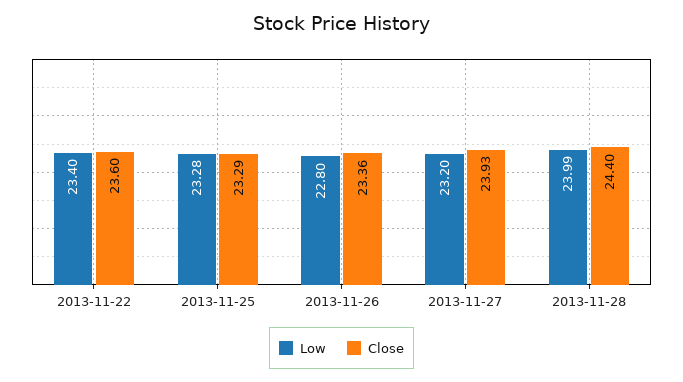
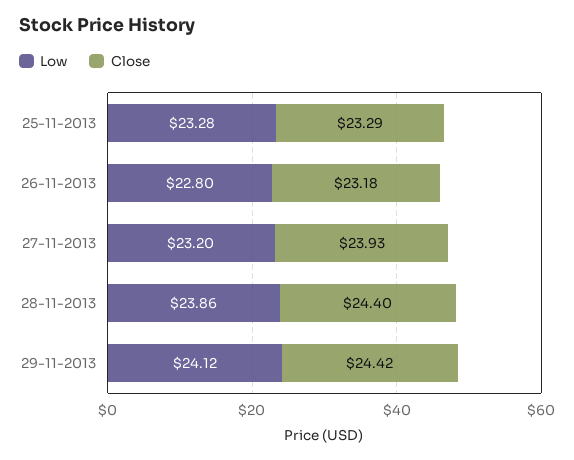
Low, 2013-11-22: 23.4 -> none
Close, 2013-11-22: 23.6 -> none
Close, 2013-11-26: 23.36 -> 23.18
Low, 2013-11-28: 23.99 -> 23.86
Low, 29-11-2013: none -> 24.12
Close, 29-11-2013: none -> 24.42

